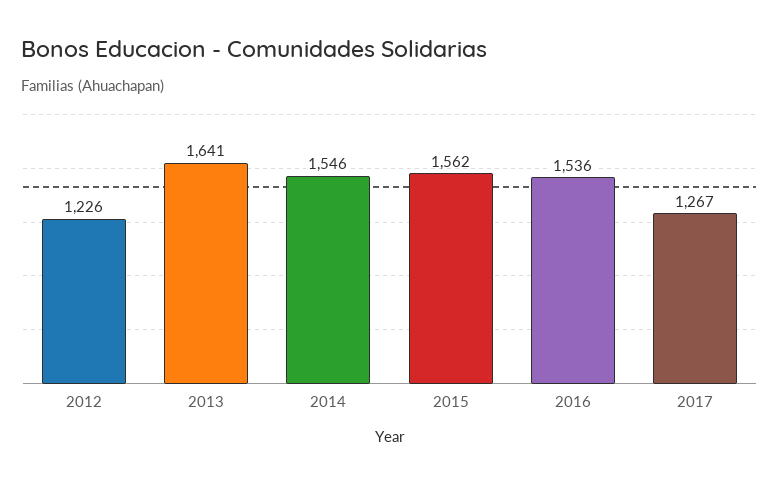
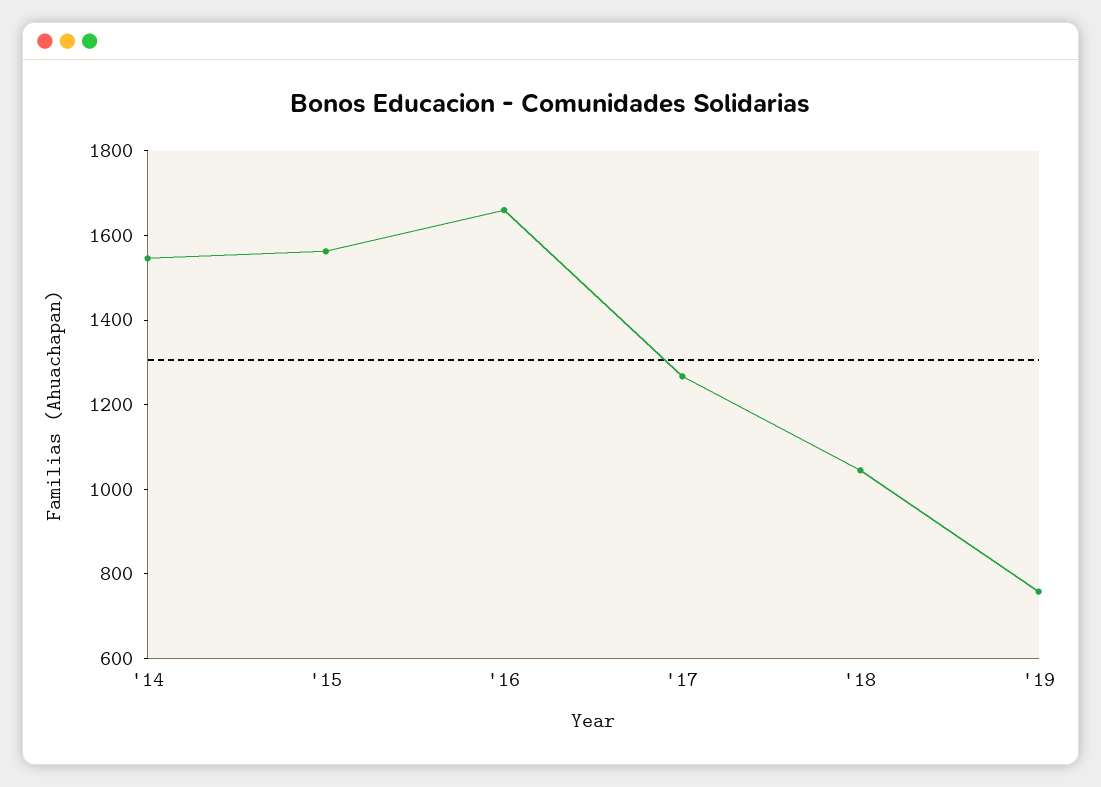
2012: 1226 -> none
2013: 1641 -> none
2016: 1536 -> 1650
'18: none -> 1050
'19: none -> 750

